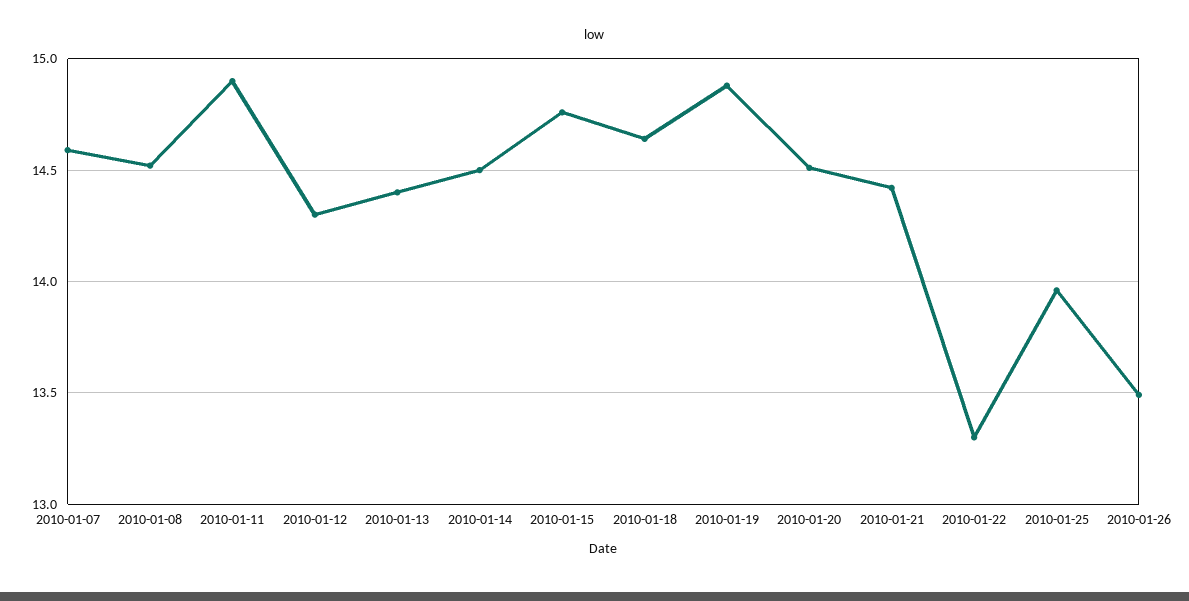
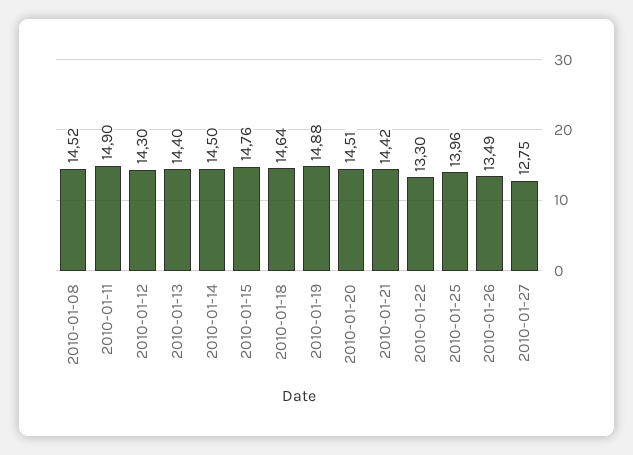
2010-01-07: 14.6 -> none
2010-01-27: none -> 12.75

